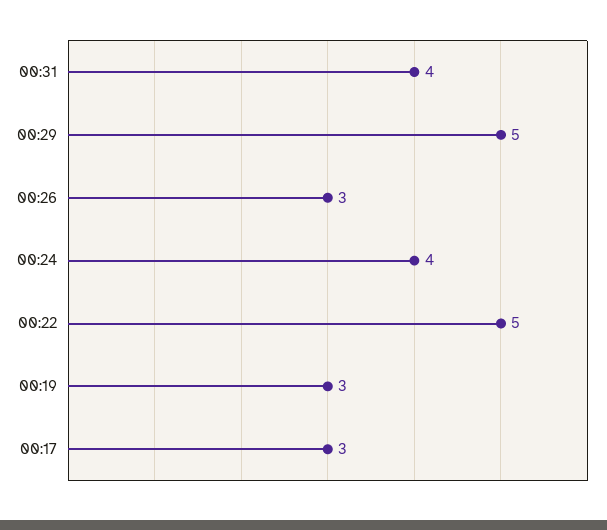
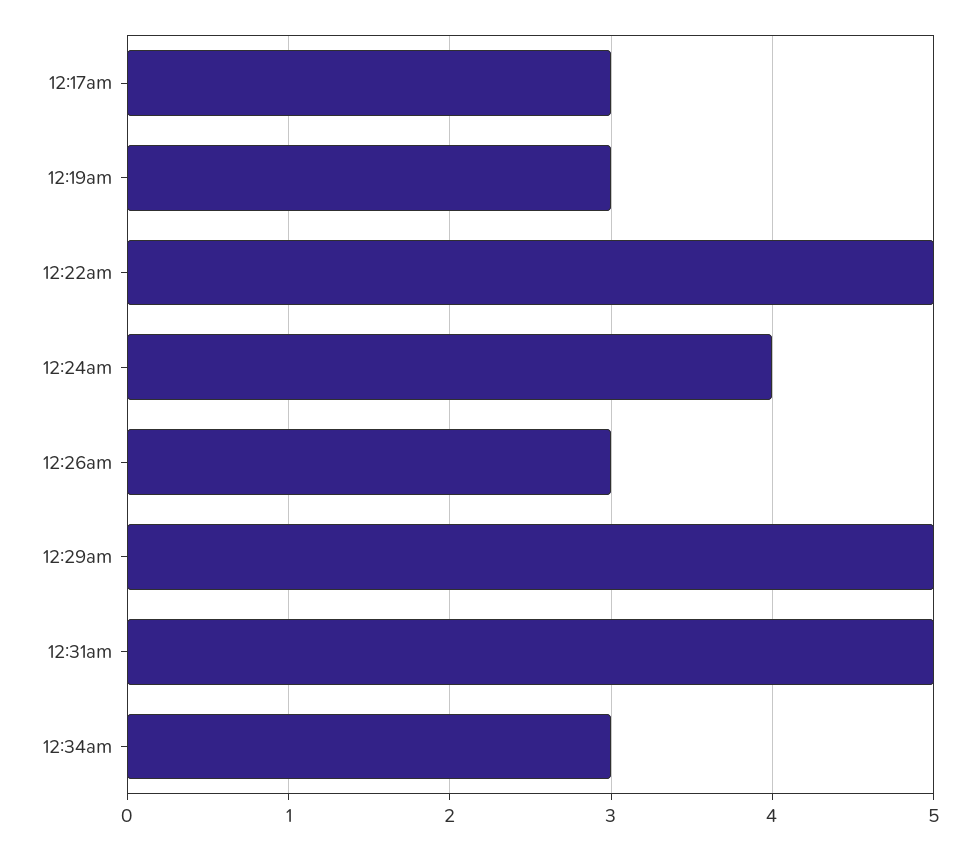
00:31: 4 -> 5
12:34am: none -> 3

